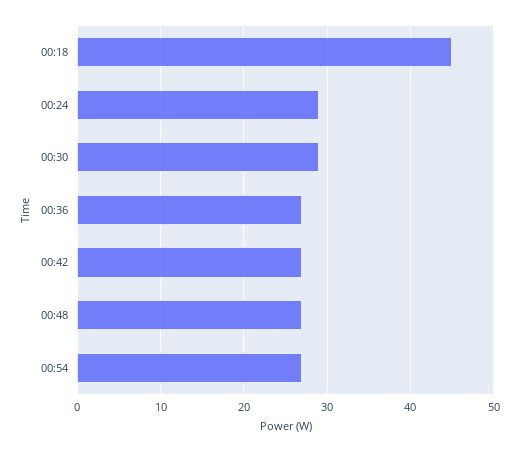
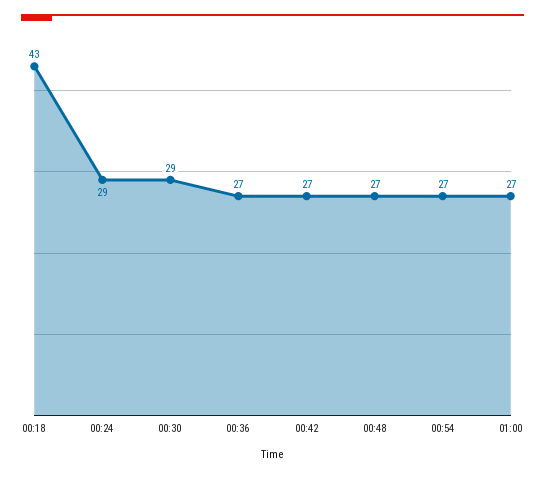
00:18: 45 -> 43
01:00: none -> 27

